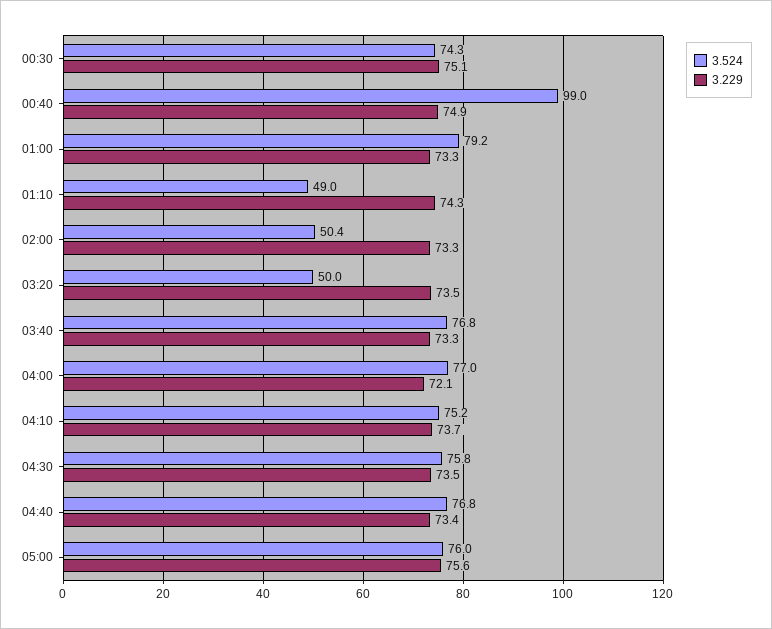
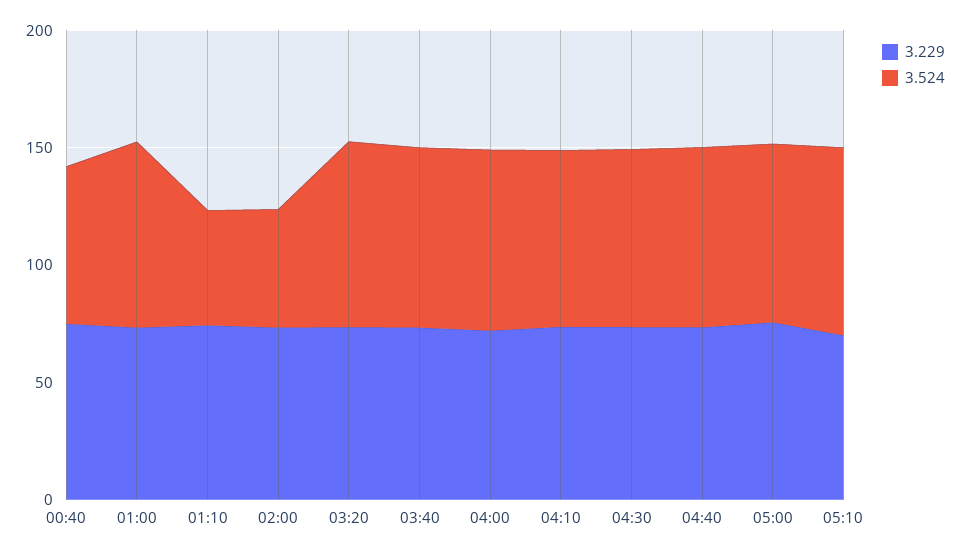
3.524, 00:30: 74.3 -> none
3.229, 00:30: 75.1 -> none
3.524, 00:40: 99 -> 70
3.524, 03:20: 50 -> 80
3.229, 05:10: none -> 70
3.524, 05:10: none -> 80

